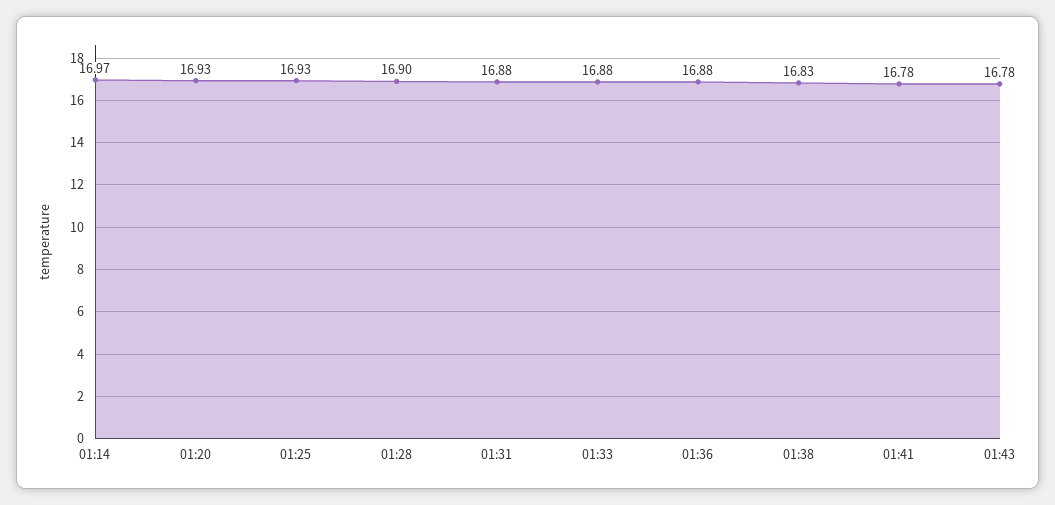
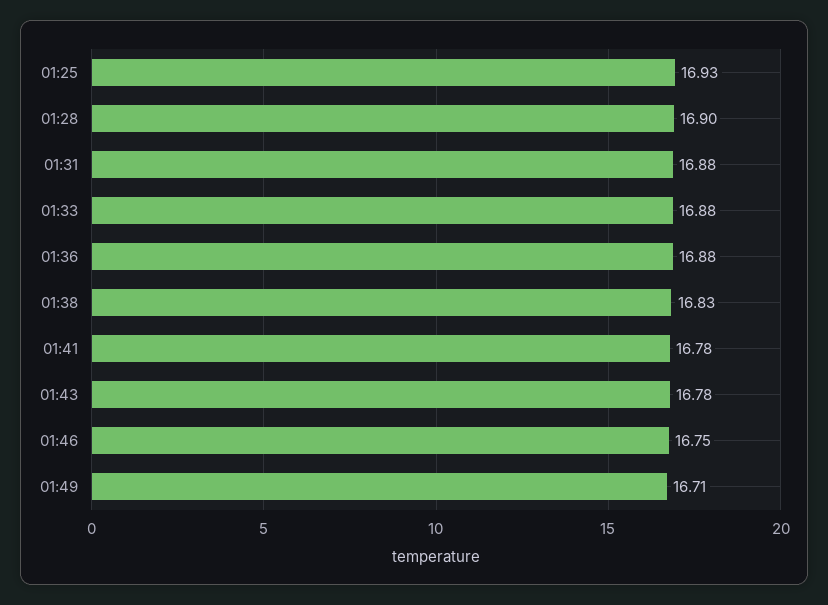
01:14: 16.97 -> none
01:20: 16.93 -> none
01:46: none -> 16.75
01:49: none -> 16.71

